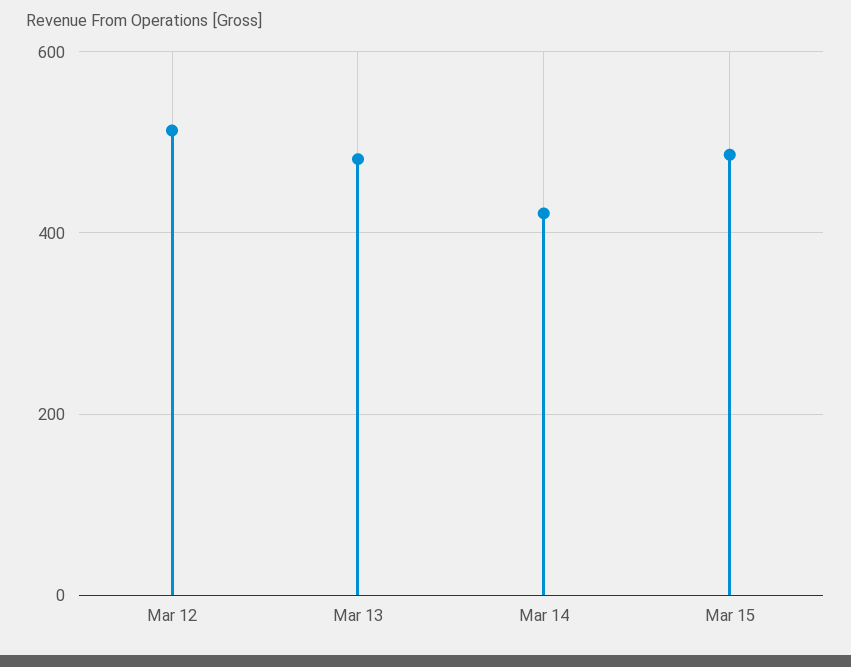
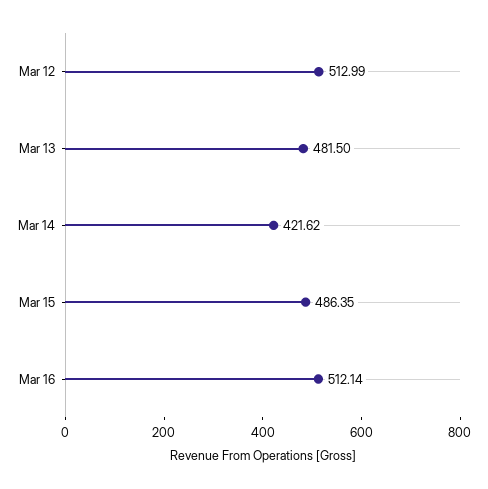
Mar 16: none -> 512.14

